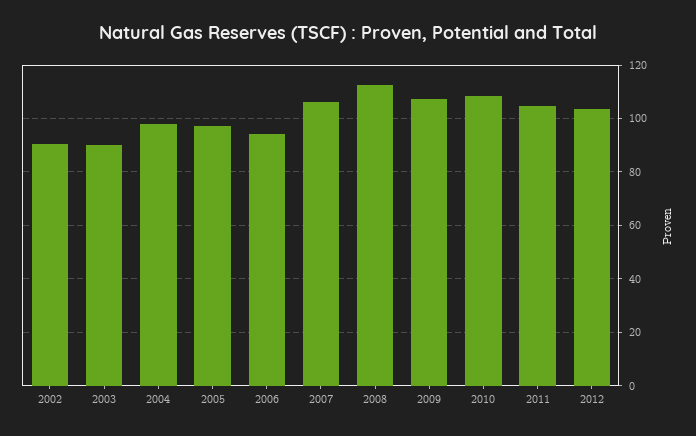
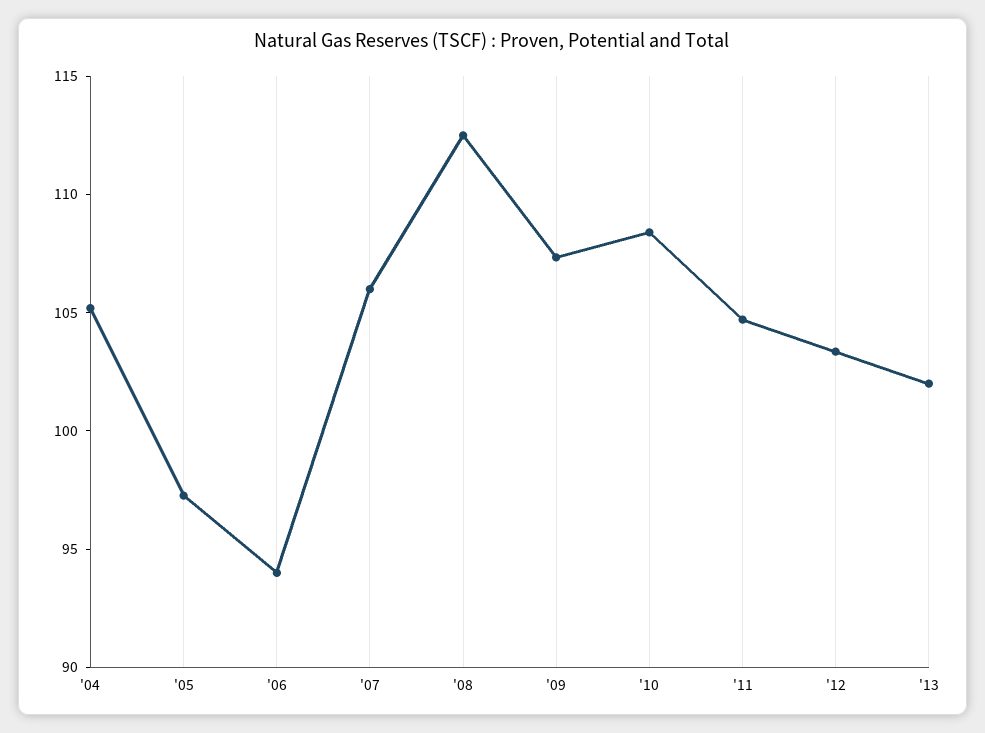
2002: 90 -> none
2003: 90 -> none
2004: 97.5 -> 105
'13: none -> 102

